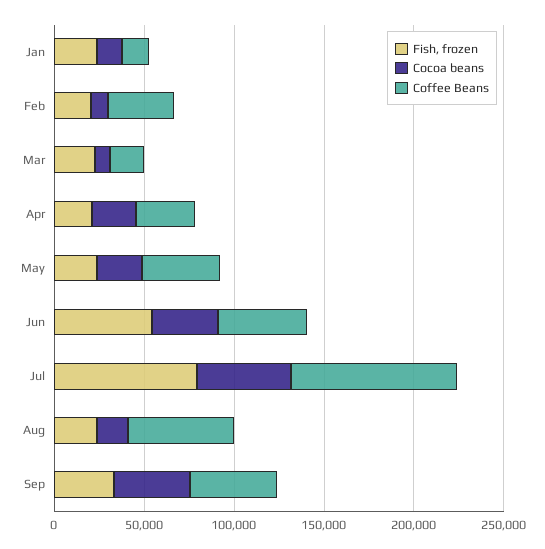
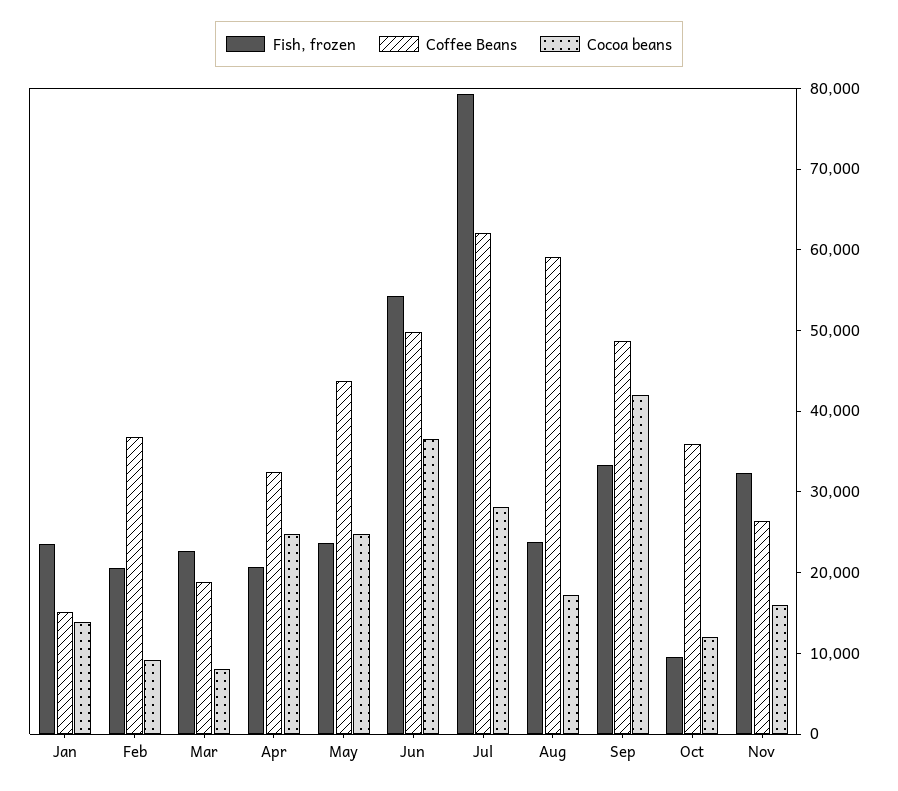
Cocoa beans, Jul: 50000 -> 28000
Coffee Beans, Jul: 90000 -> 62000
Fish, frozen, Oct: none -> 10000
Coffee Beans, Oct: none -> 36000
Cocoa beans, Oct: none -> 12000
Fish, frozen, Nov: none -> 32000
Coffee Beans, Nov: none -> 26000
Cocoa beans, Nov: none -> 16000

